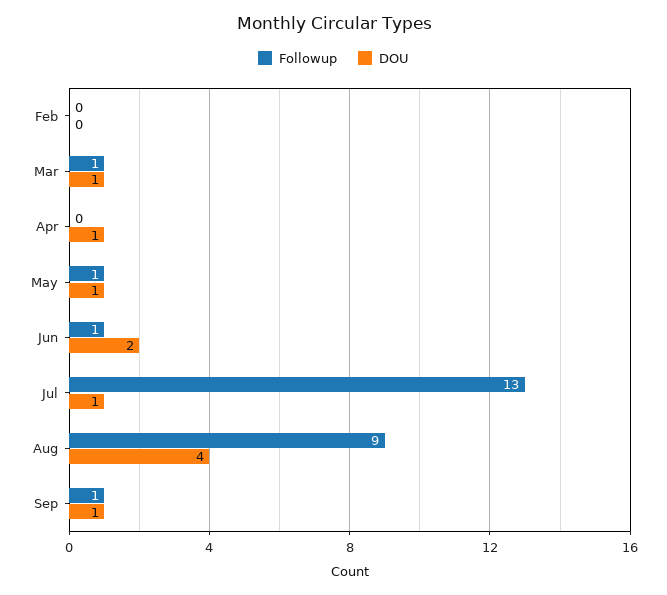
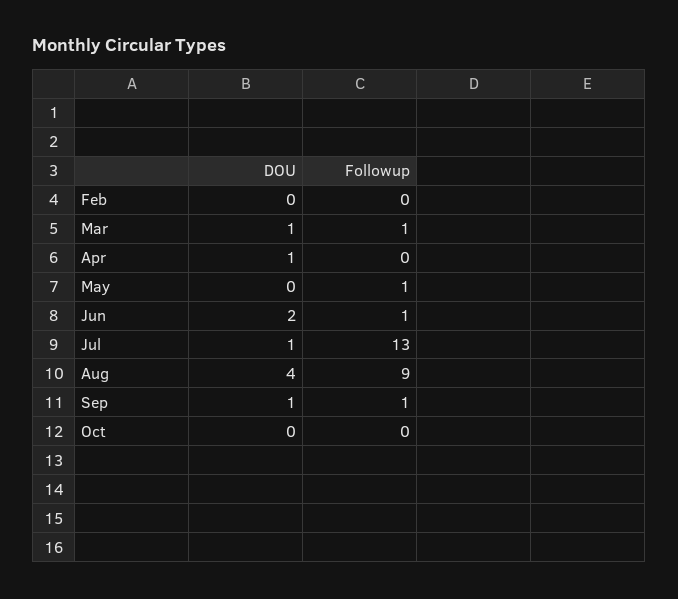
DOU, May: 1 -> 0
DOU, Oct: none -> 0
Followup, Oct: none -> 0

